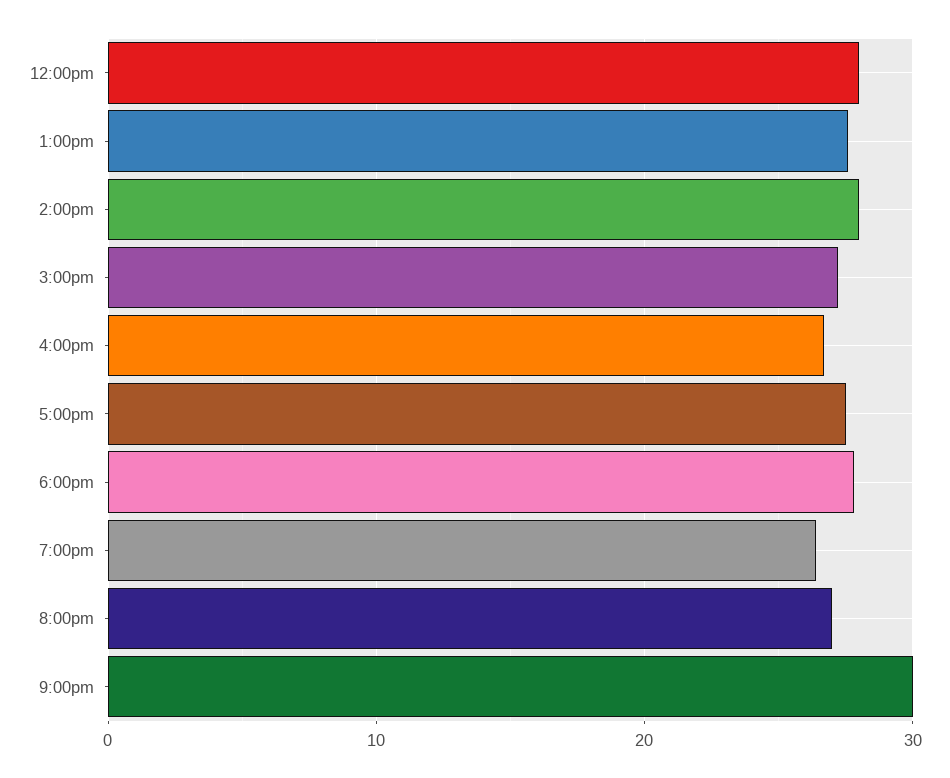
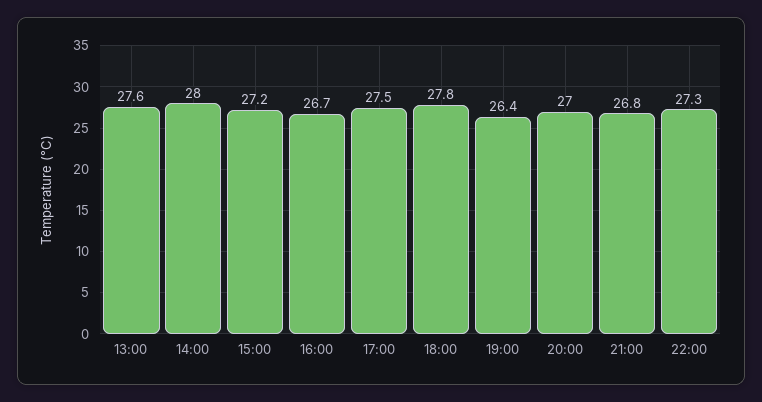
12:00pm: 28 -> none
9:00pm: 30 -> 26.8
22:00: none -> 27.3

